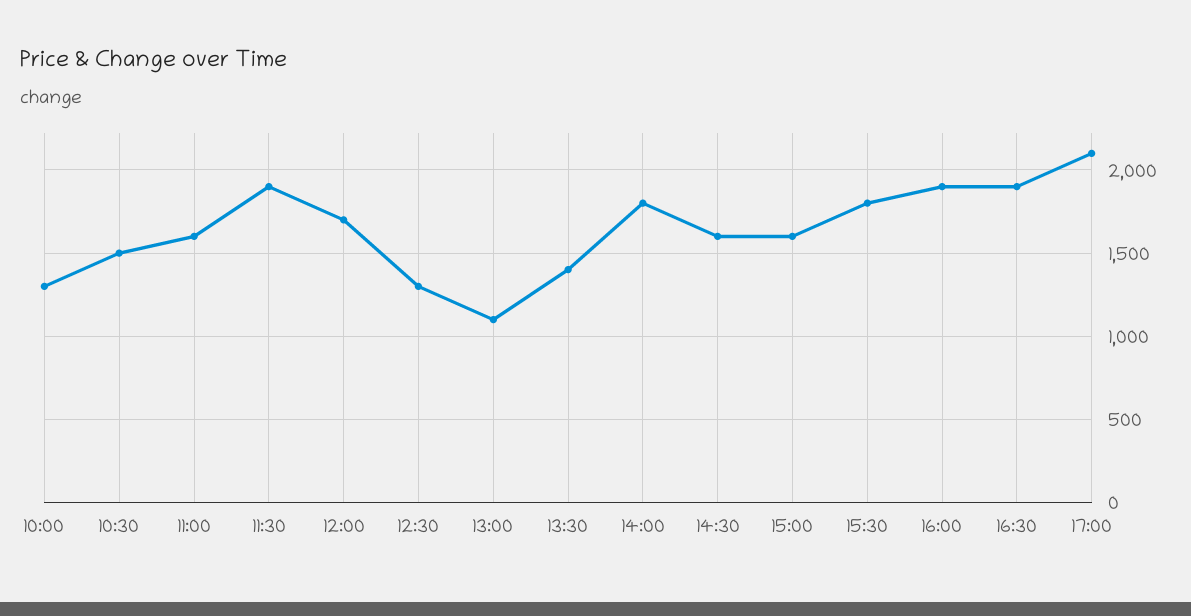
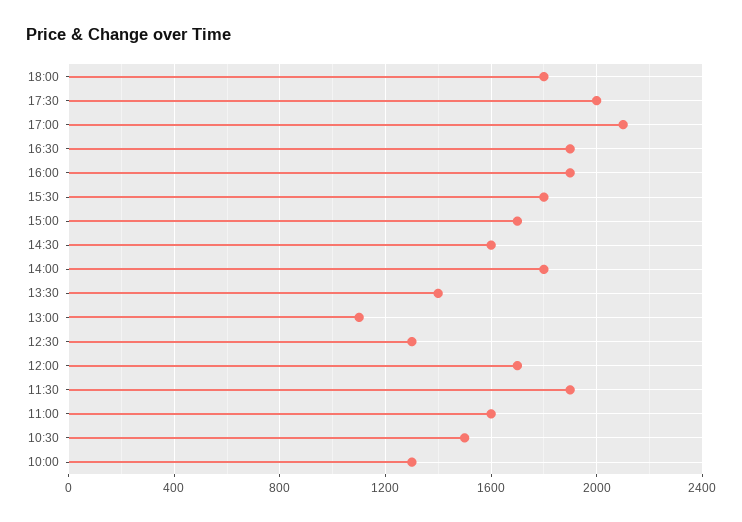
15:00: 1600 -> 1700
18:00: none -> 1800
17:30: none -> 2000

